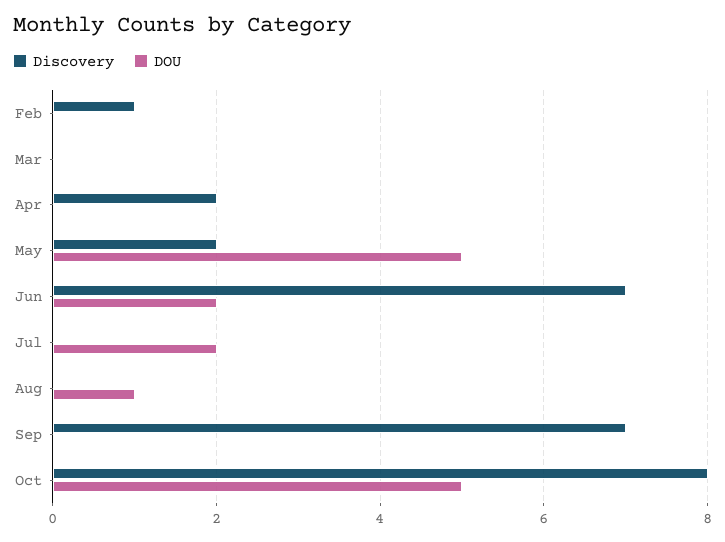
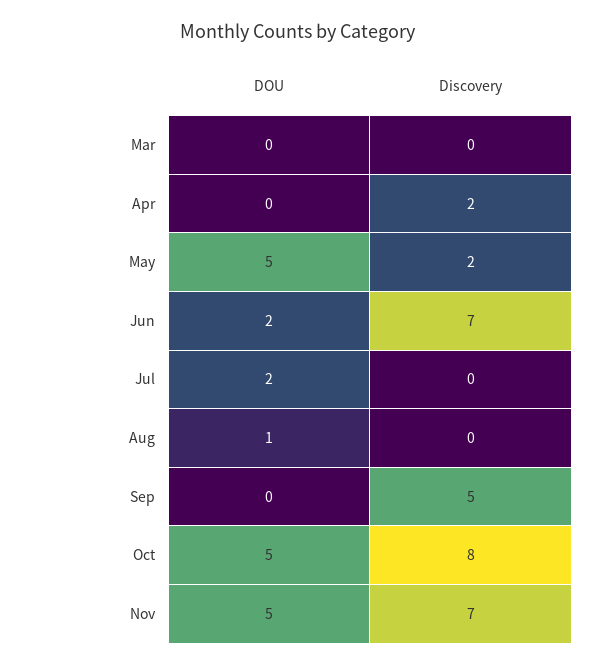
Discovery, Feb: 1 -> none
DOU, Feb: 0 -> none
Discovery, Sep: 7 -> 5
DOU, Nov: none -> 5
Discovery, Nov: none -> 7

